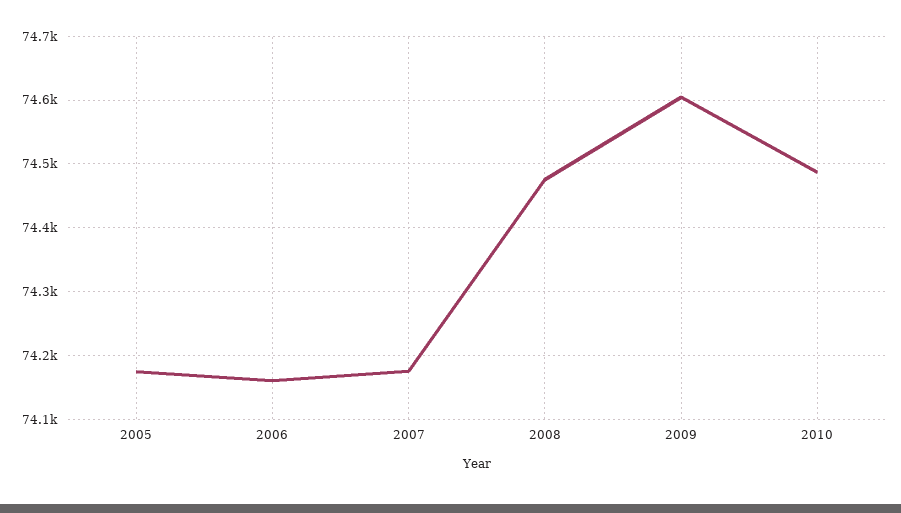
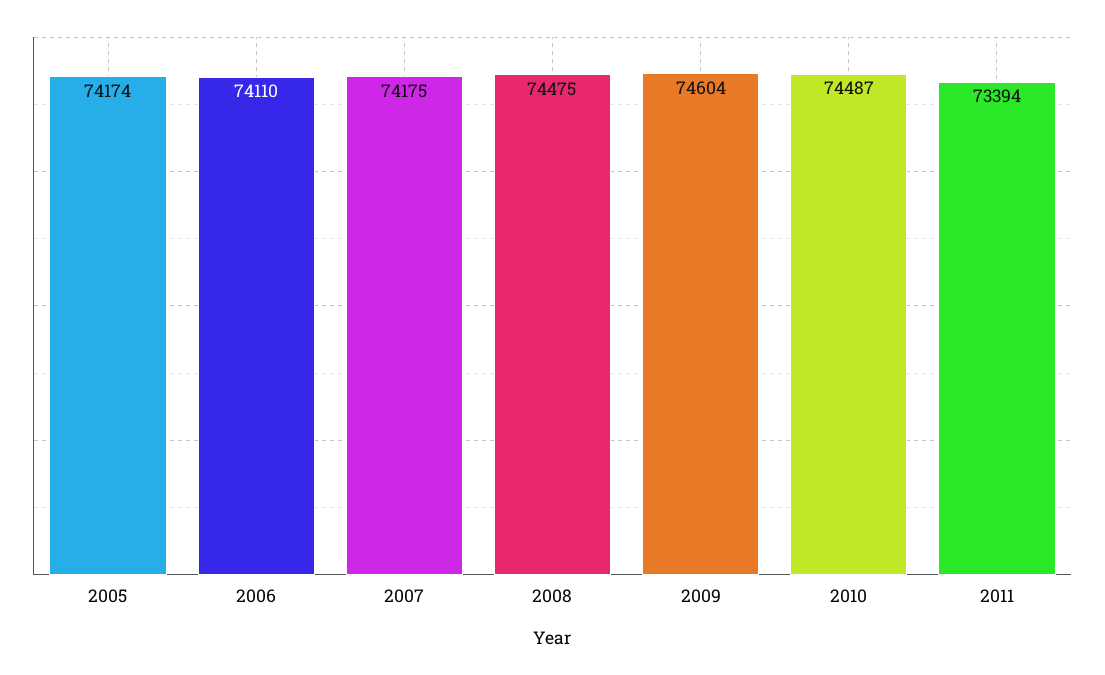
2006: 74160 -> 74110
2011: none -> 73394

